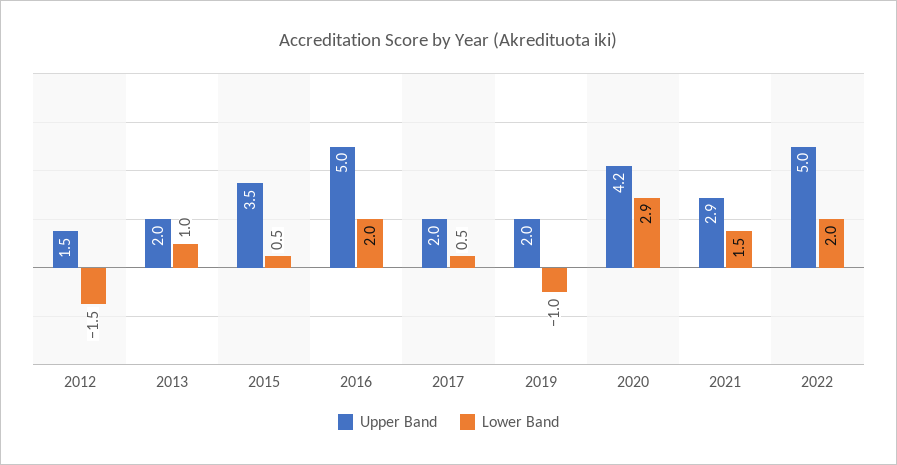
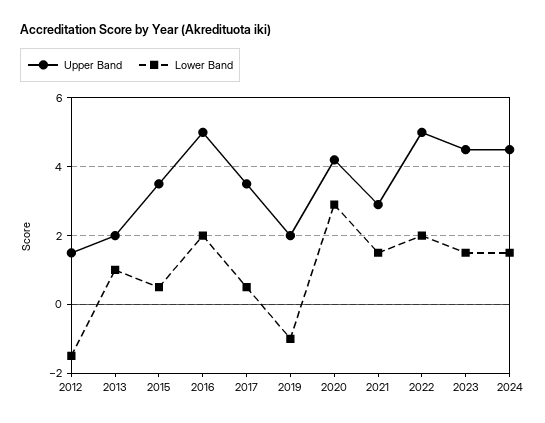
Upper Band, 2017: 2 -> 3.5
Upper Band, 2023: none -> 4.5
Lower Band, 2023: none -> 1.5
Upper Band, 2024: none -> 4.5
Lower Band, 2024: none -> 1.5

